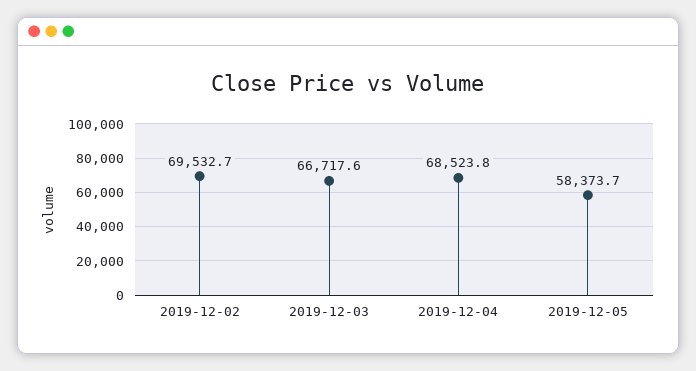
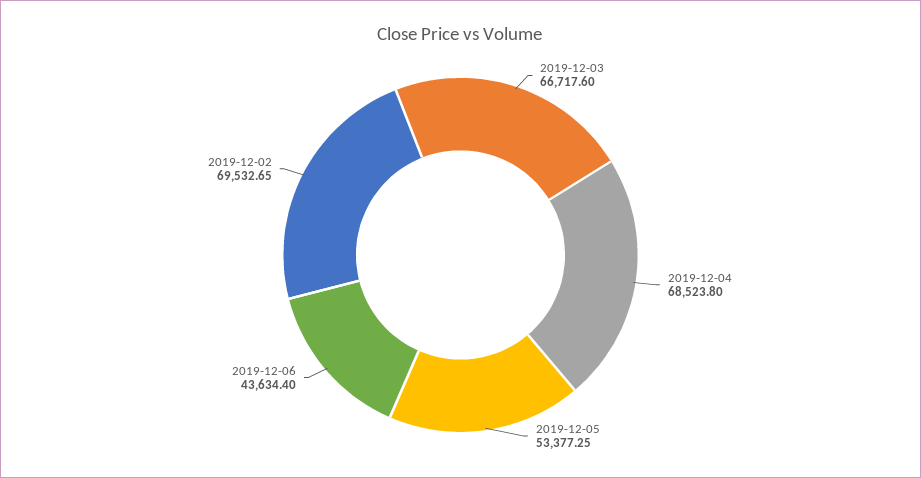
2019-12-05: 58373.7 -> 53377.25
2019-12-06: none -> 43634.4

